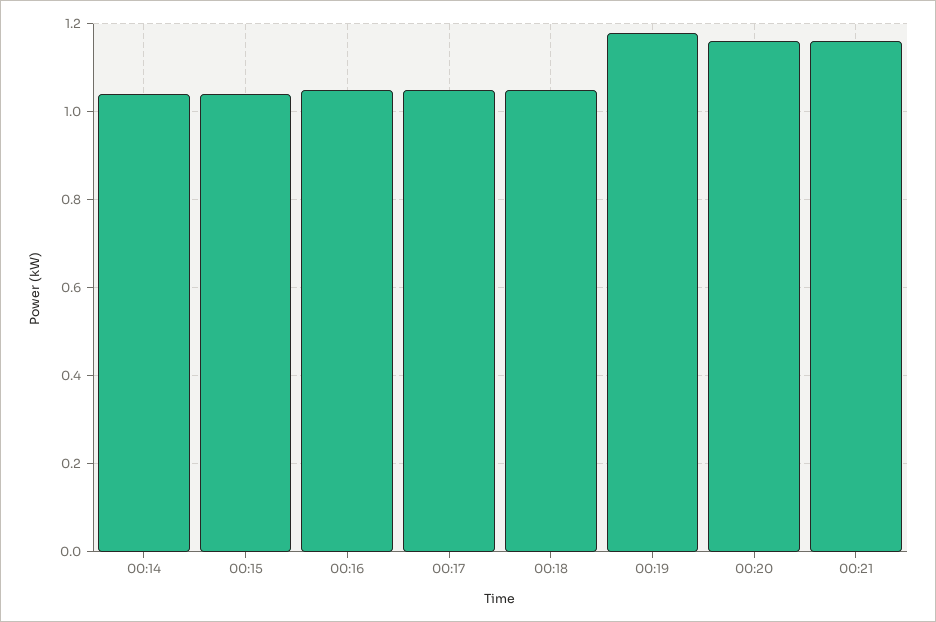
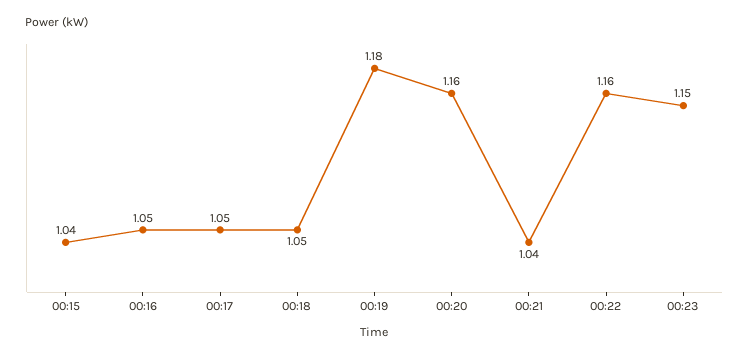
00:14: 1.05 -> none
00:21: 1.15 -> 1.04
00:22: none -> 1.16
00:23: none -> 1.15

